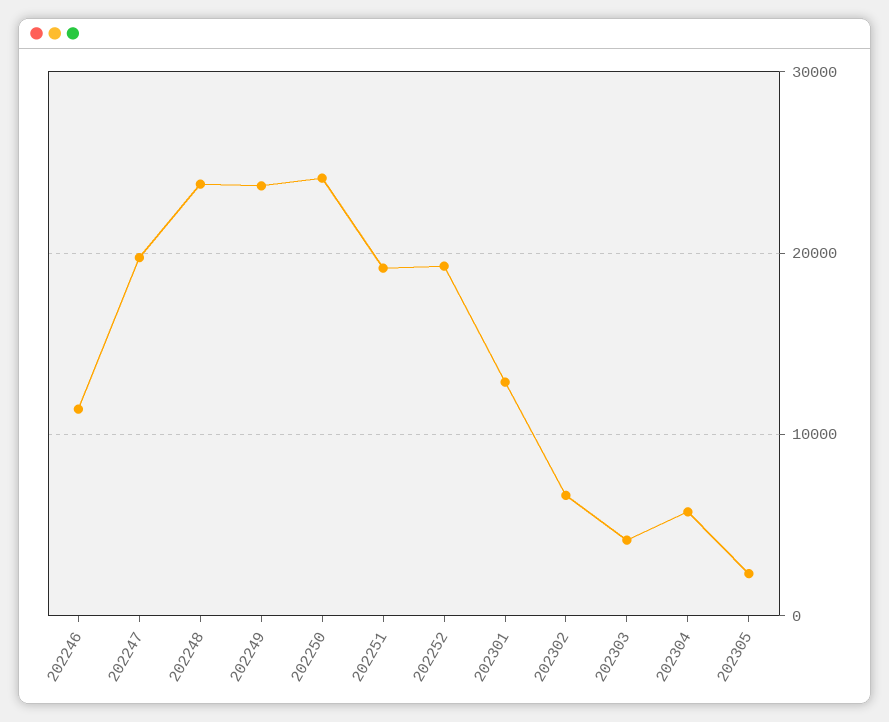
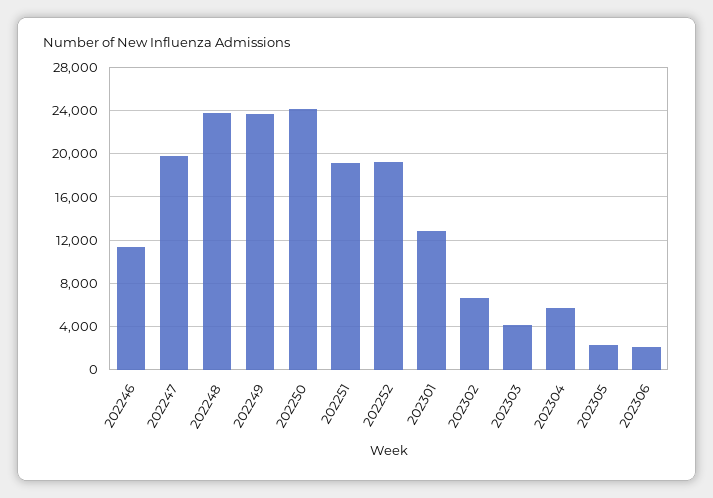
202306: none -> 2000

